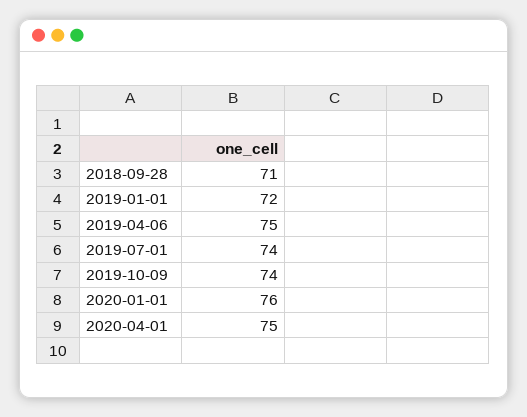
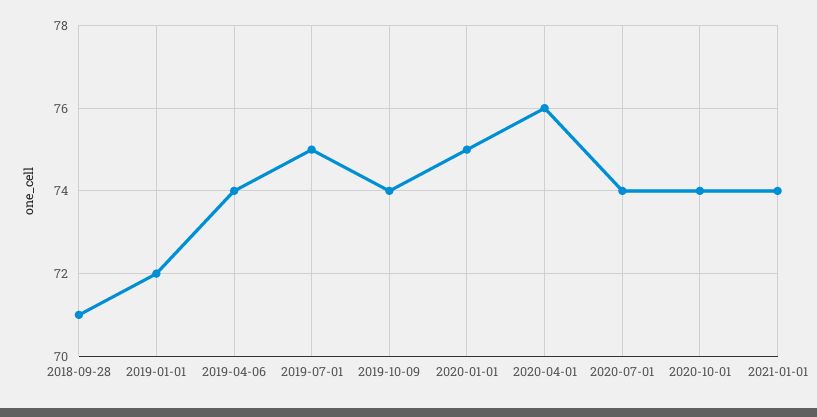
2019-04-06: 75 -> 74
2019-07-01: 74 -> 75
2020-01-01: 76 -> 75
2020-04-01: 75 -> 76
2020-07-01: none -> 74
2020-10-01: none -> 74
2021-01-01: none -> 74

